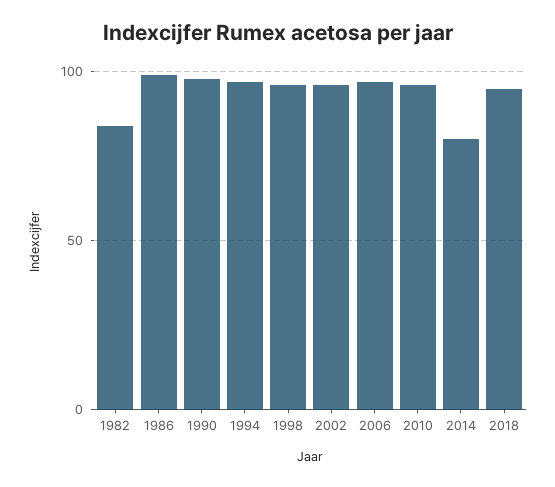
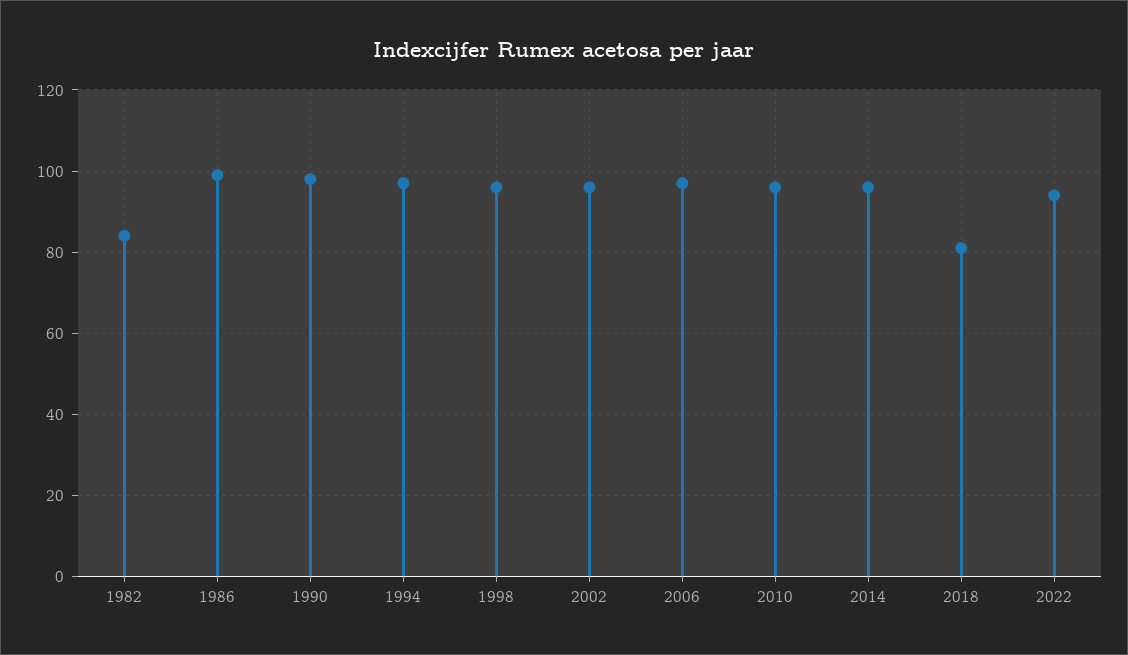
2014: 80 -> 95
2018: 95 -> 80
2022: none -> 95

